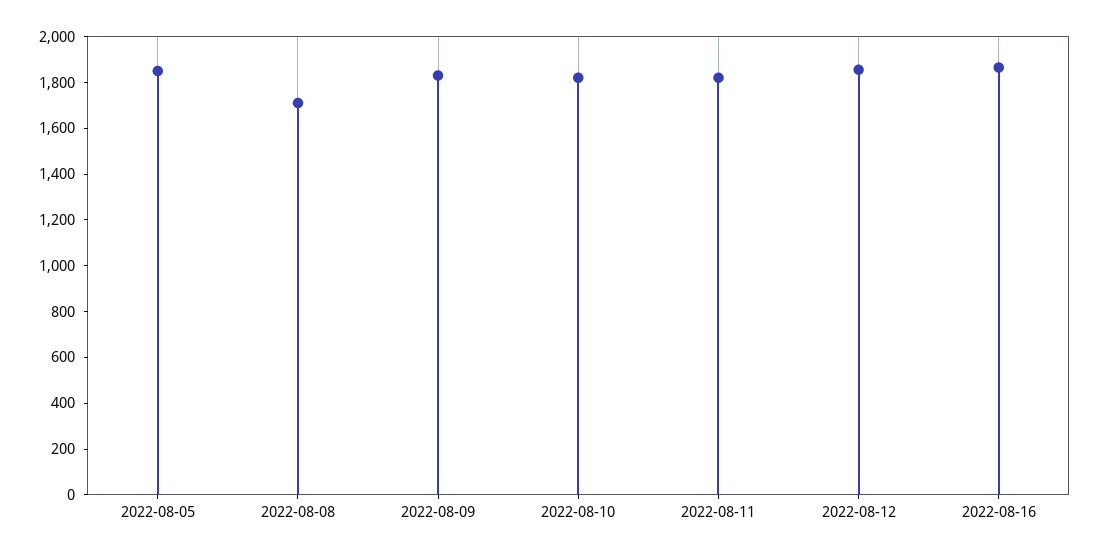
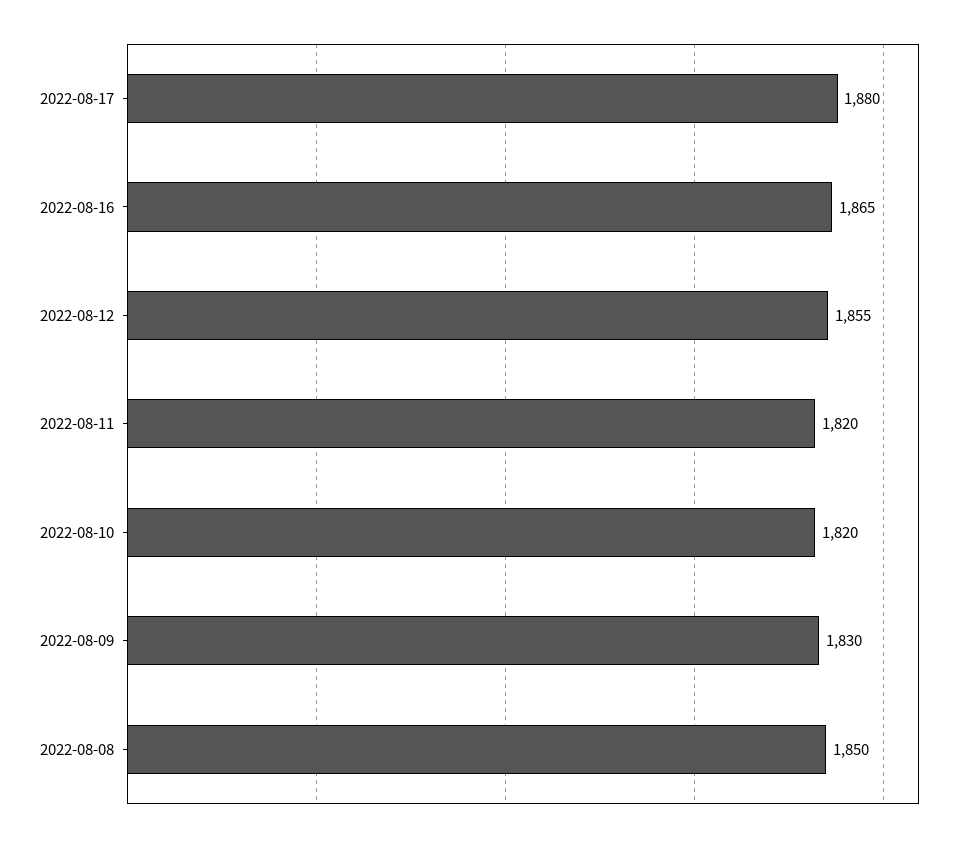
2022-08-05: 1850 -> none
2022-08-08: 1700 -> 1850
2022-08-17: none -> 1880

